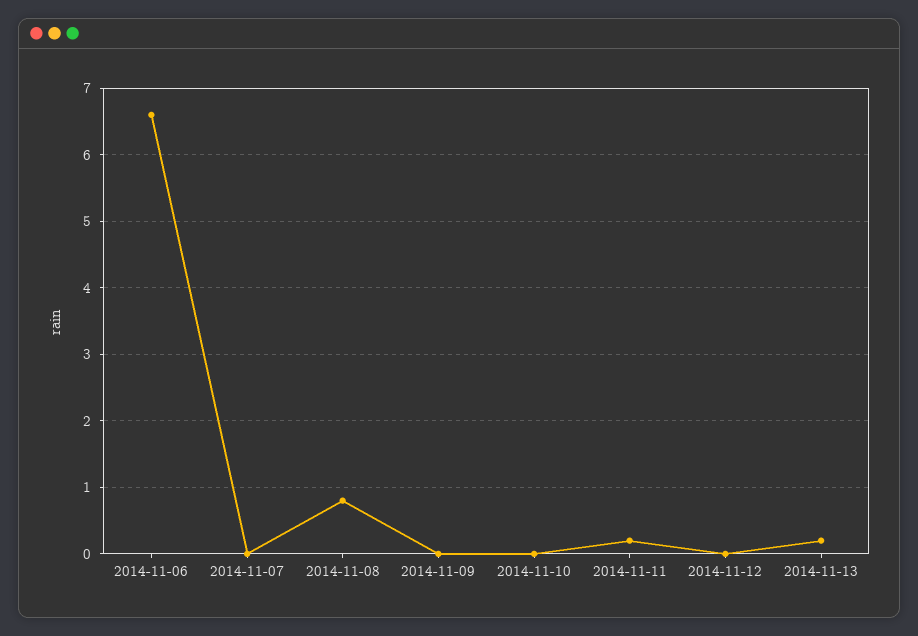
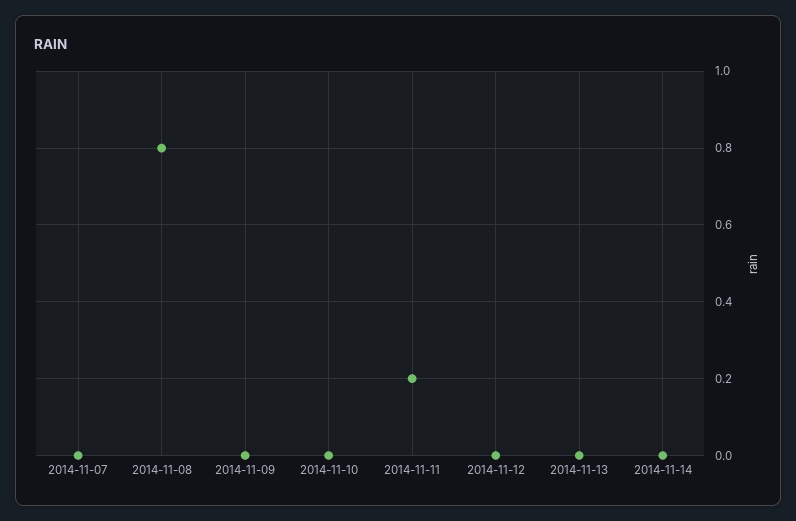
2014-11-06: 6.6 -> none
2014-11-13: 0.2 -> 0
2014-11-14: none -> 0

